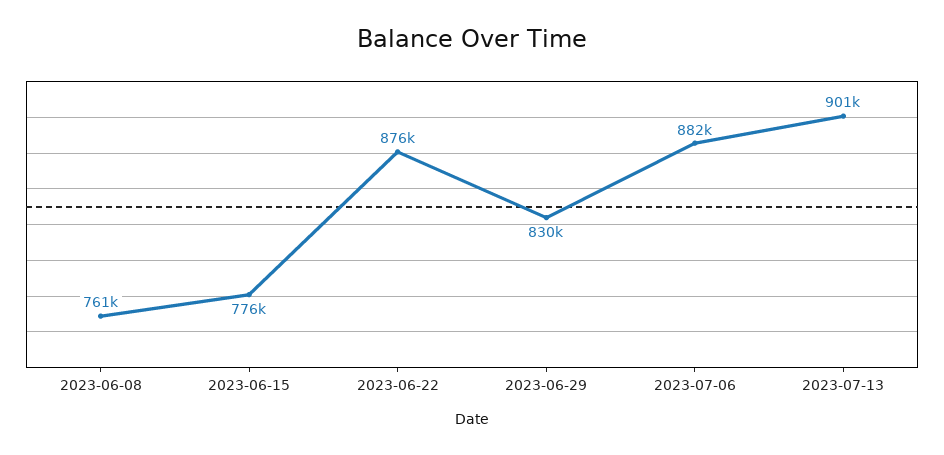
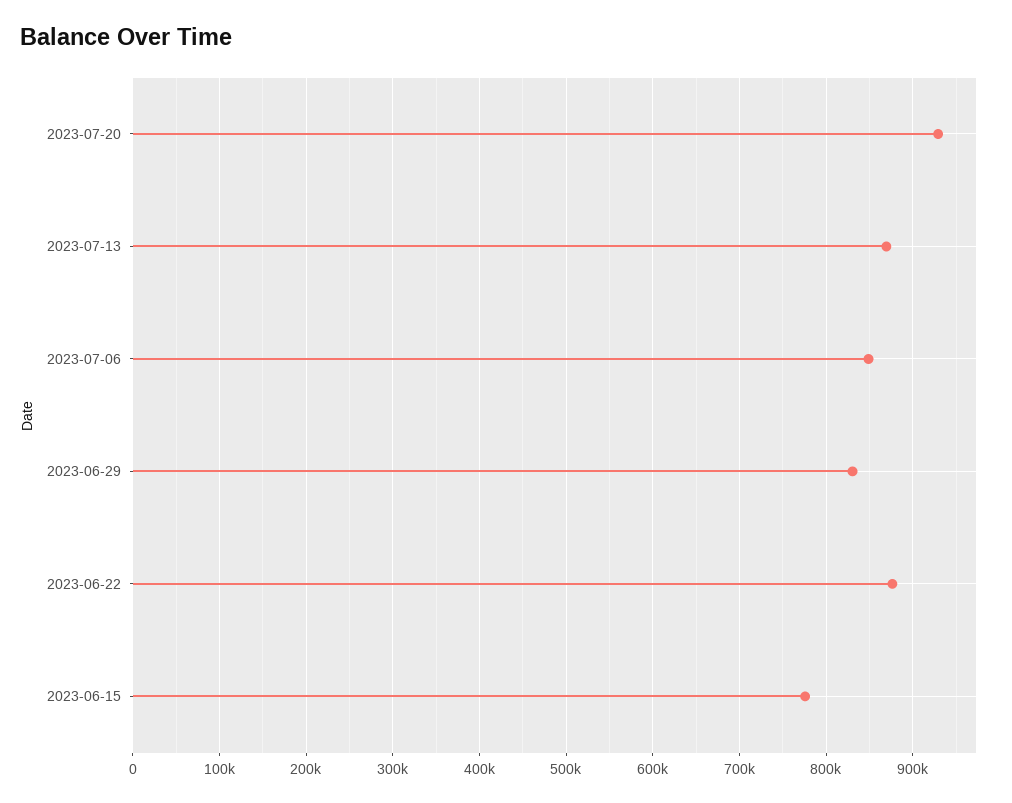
2023-06-08: 761000 -> none
2023-07-06: 882000 -> 850000
2023-07-13: 901000 -> 870000
2023-07-20: none -> 930000

